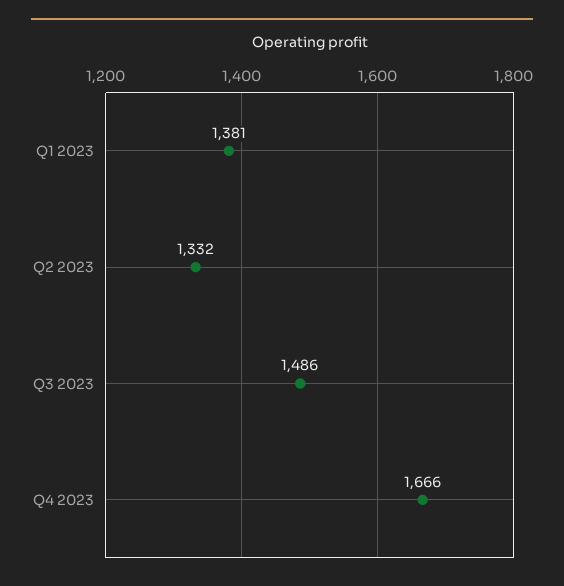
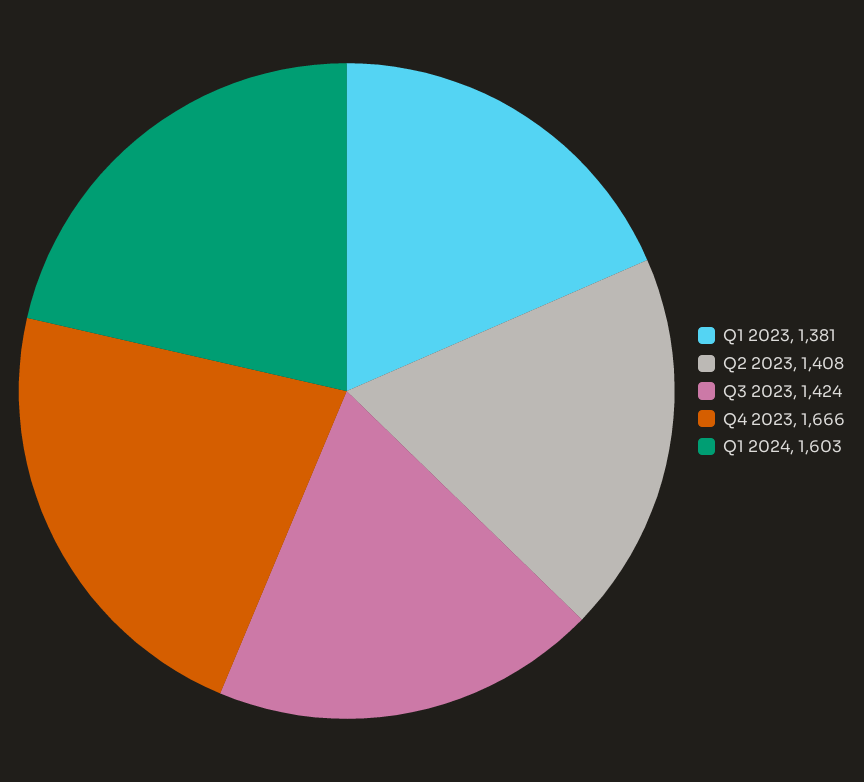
Q2 2023: 1332 -> 1408
Q3 2023: 1486 -> 1424
Q1 2024: none -> 1603

